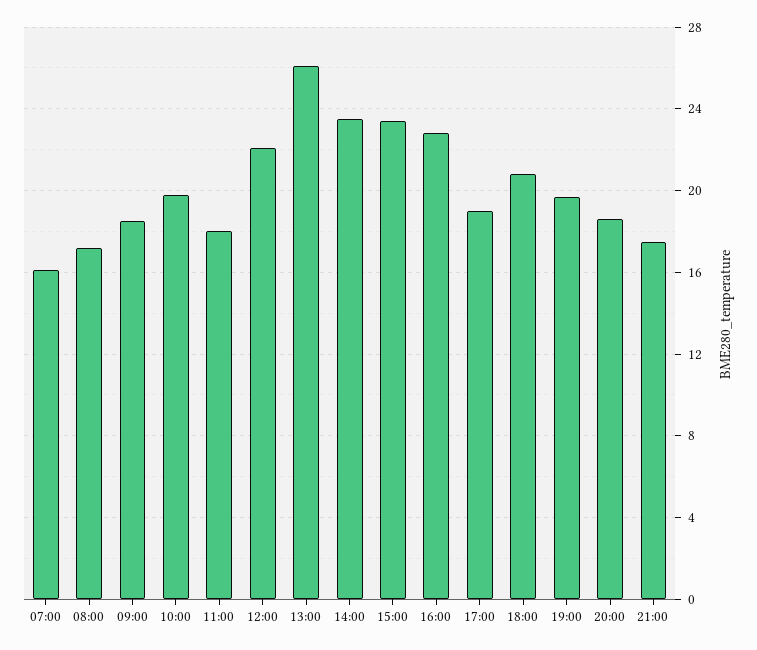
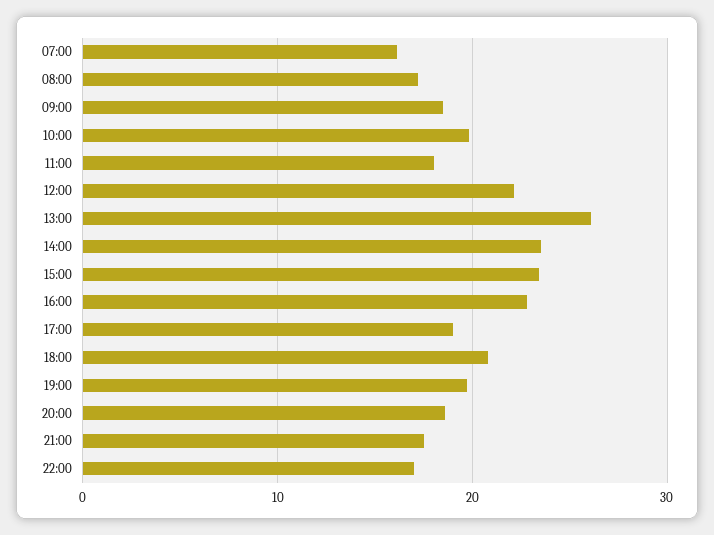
22:00: none -> 17

